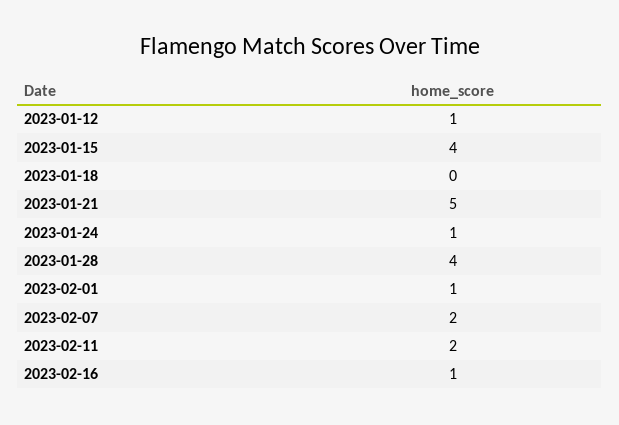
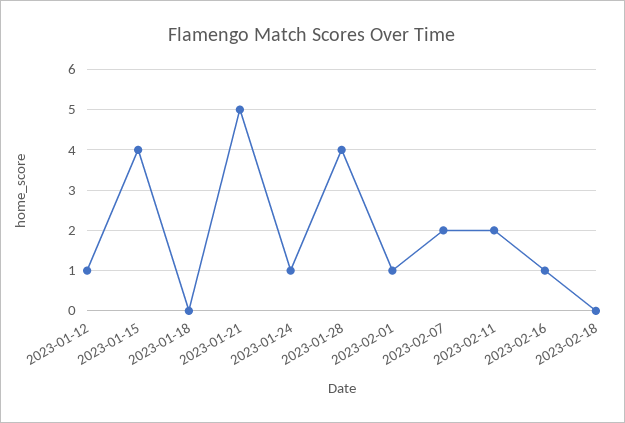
2023-02-18: none -> 0

